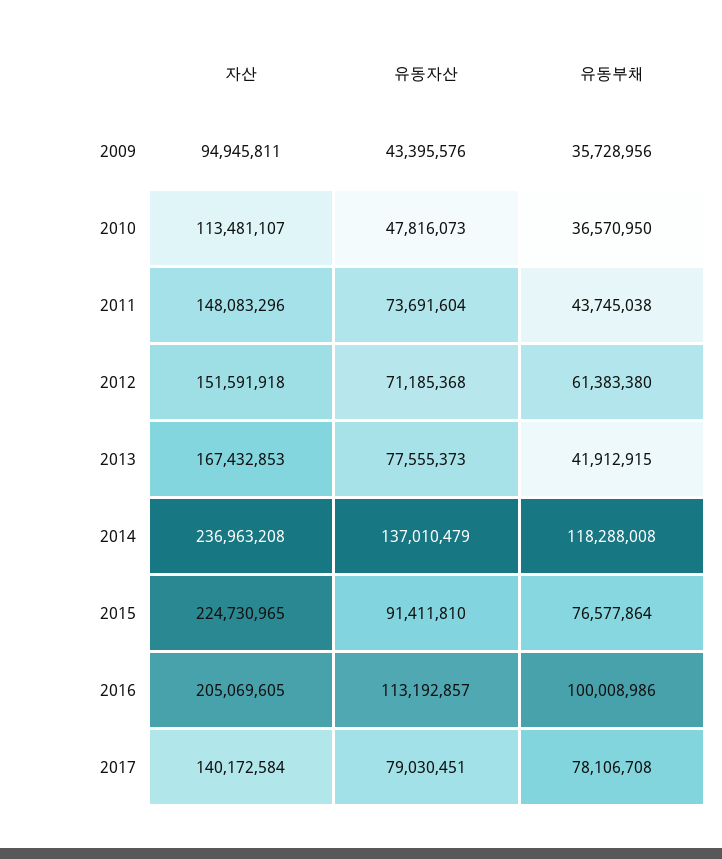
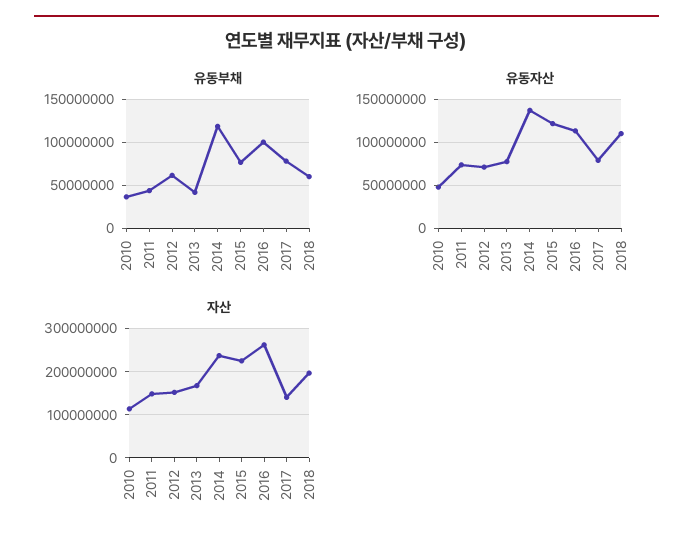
자산, 2009: 94945811 -> none
유동자산, 2009: 43395576 -> none
유동부채, 2009: 35728956 -> none
유동자산, 2015: 91411810 -> 120000000
자산, 2016: 205069605 -> 260000000
유동부채, 2018: none -> 60000000
유동자산, 2018: none -> 110000000
자산, 2018: none -> 200000000

